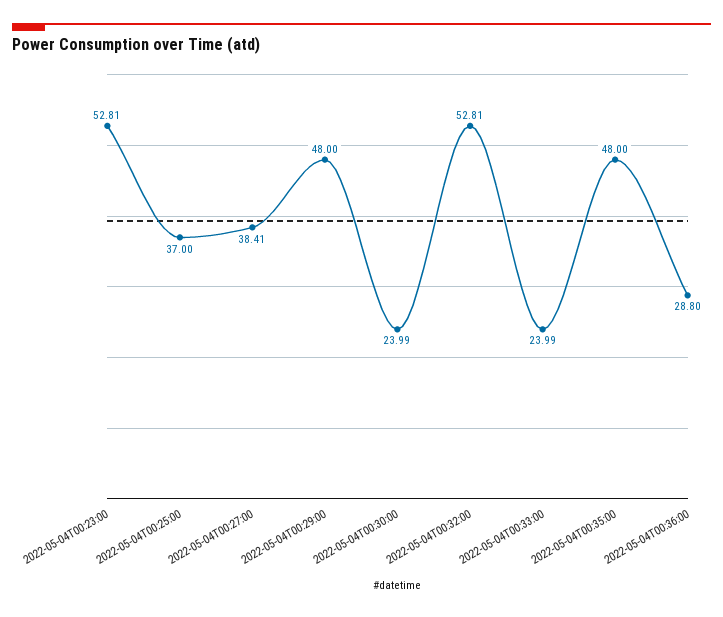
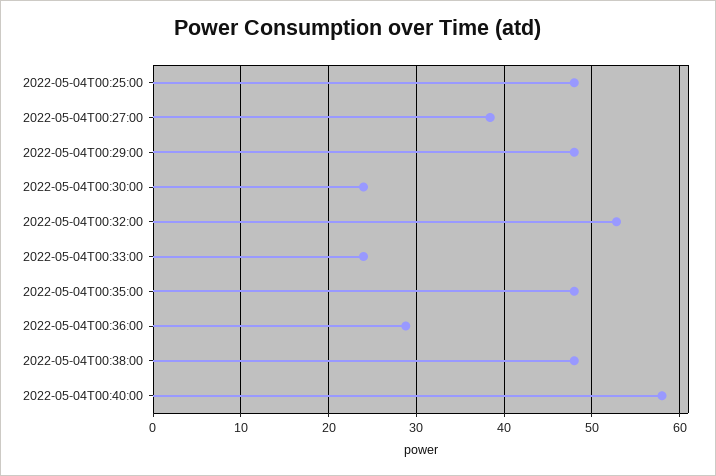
2022-05-04T00:23:00: 52.81 -> none
2022-05-04T00:25:00: 37 -> 48
2022-05-04T00:38:00: none -> 48
2022-05-04T00:40:00: none -> 58

